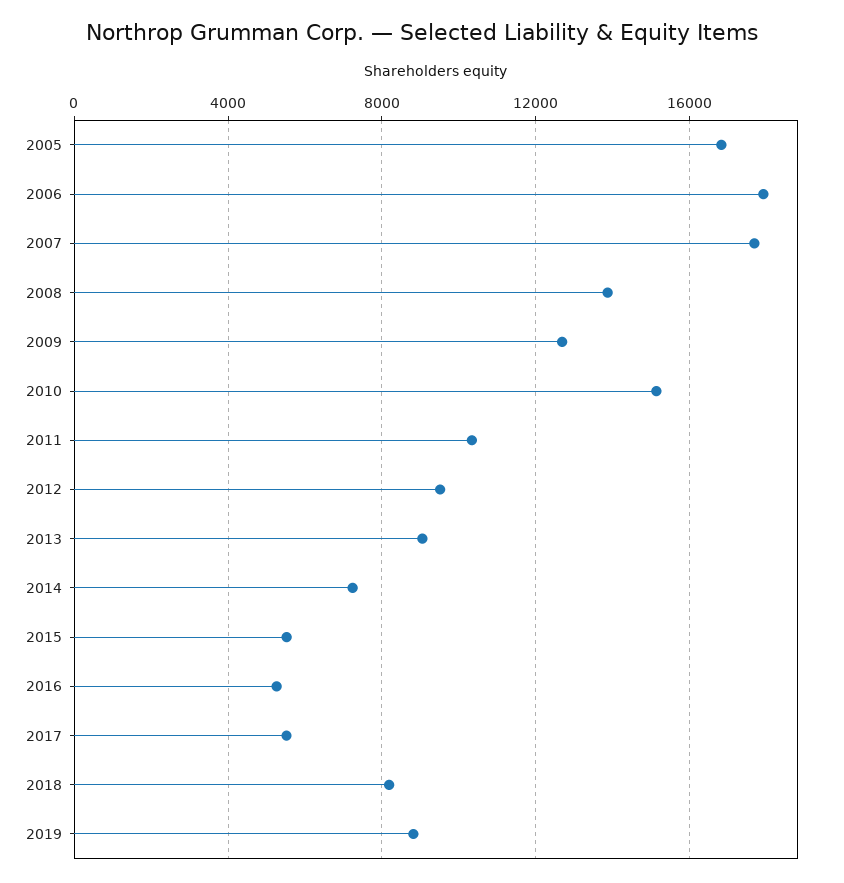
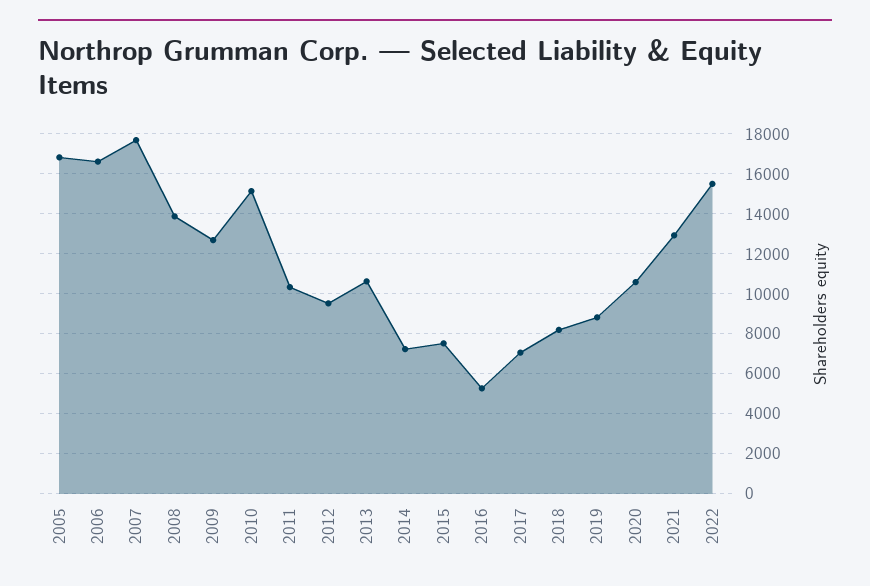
2006: 18000 -> 16500
2013: 9000 -> 10500
2015: 5500 -> 7500
2017: 5500 -> 7000
2020: none -> 10500
2021: none -> 13000
2022: none -> 15500

